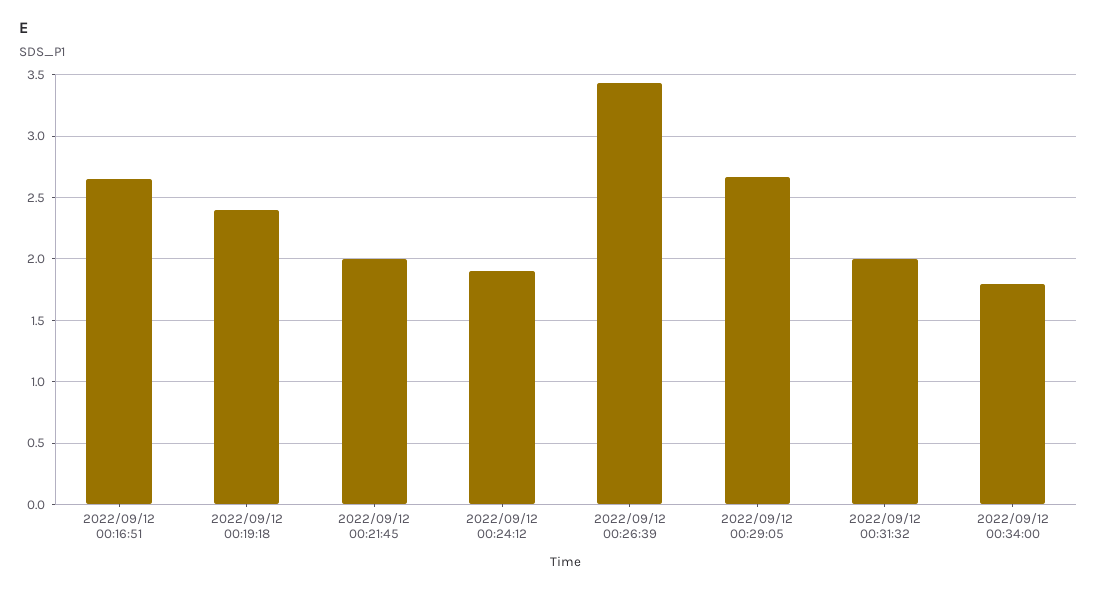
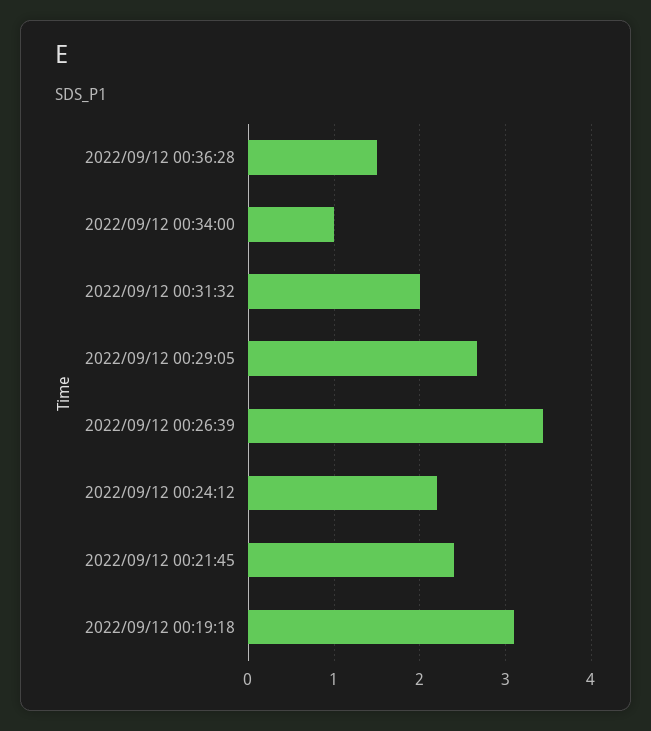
2022/09/12 00:16:51: 2.65 -> none
2022/09/12 00:19:18: 2.4 -> 3.1
2022/09/12 00:21:45: 2 -> 2.4
2022/09/12 00:24:12: 1.9 -> 2.2
2022/09/12 00:34:00: 1.8 -> 1
2022/09/12 00:36:28: none -> 1.5

